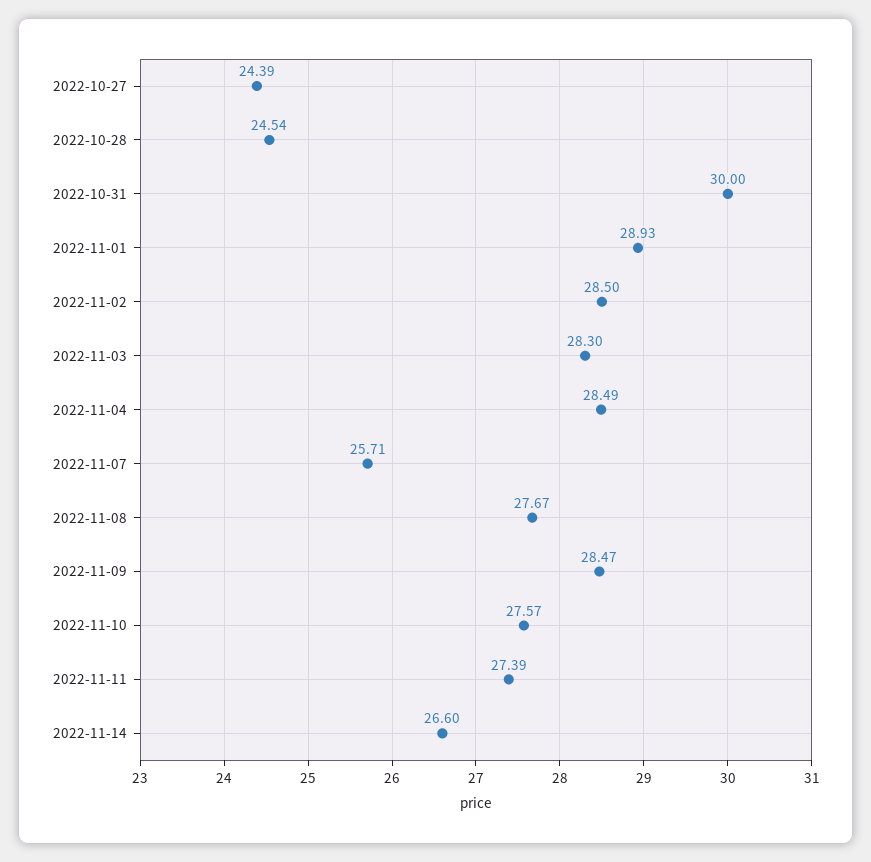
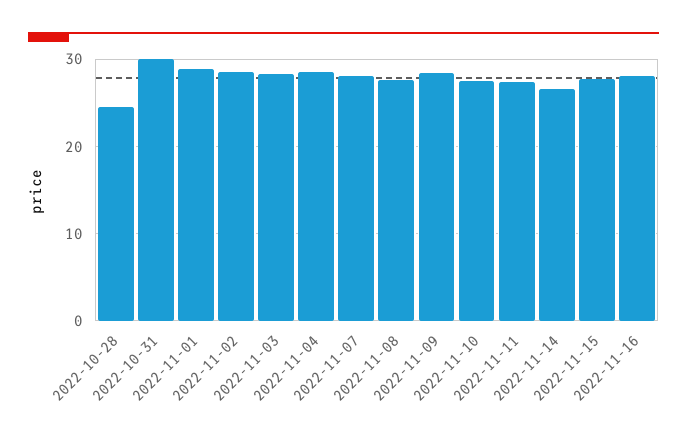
2022-10-27: 24.39 -> none
2022-11-07: 25.71 -> 28
2022-11-15: none -> 28
2022-11-16: none -> 28

